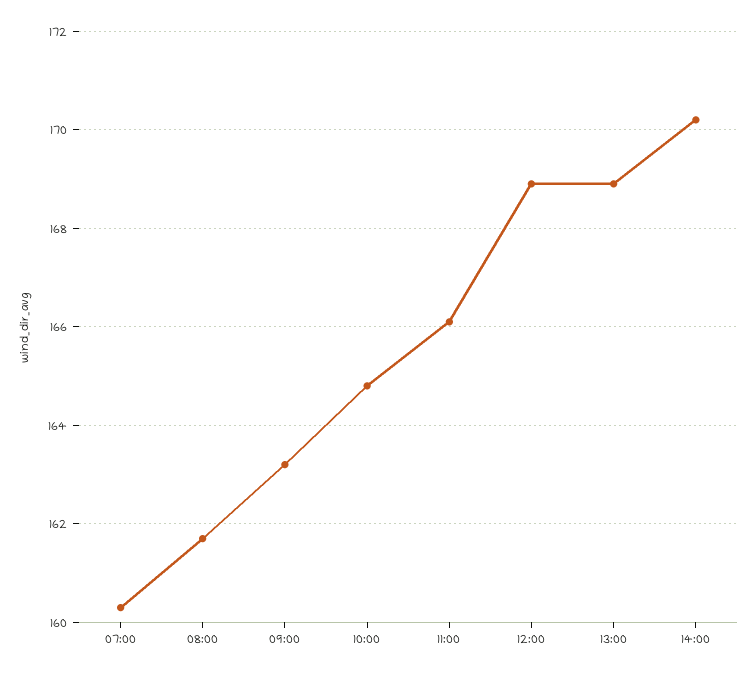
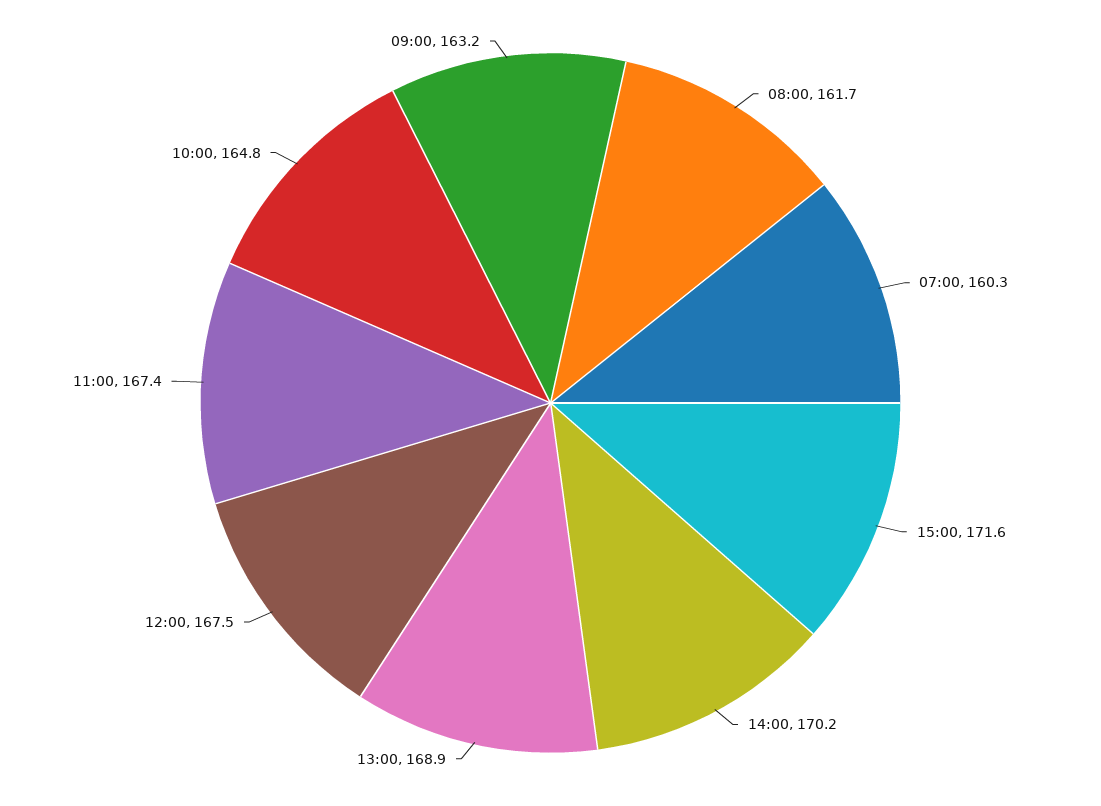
11:00: 166 -> 167.4
12:00: 169 -> 167.5
15:00: none -> 171.6

